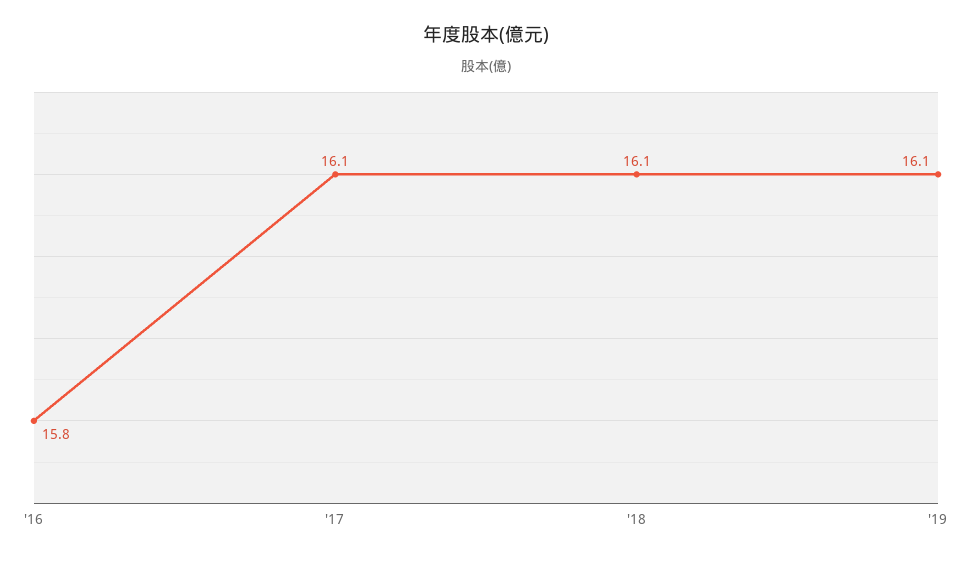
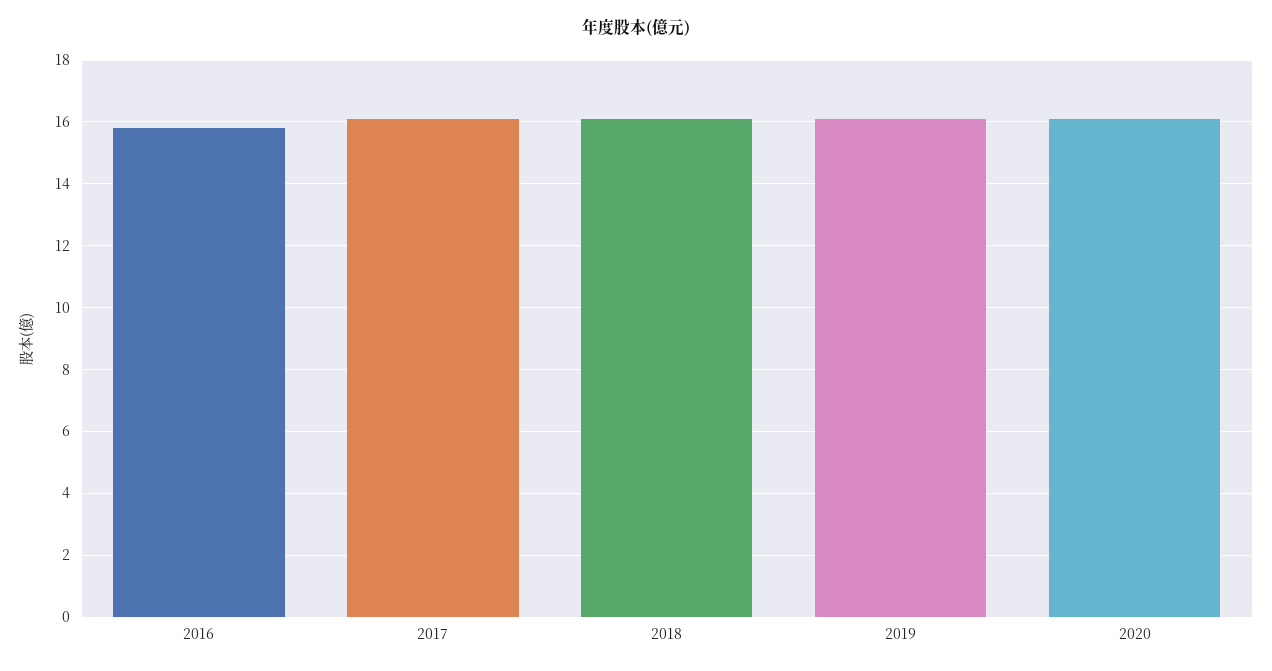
2020: none -> 16

